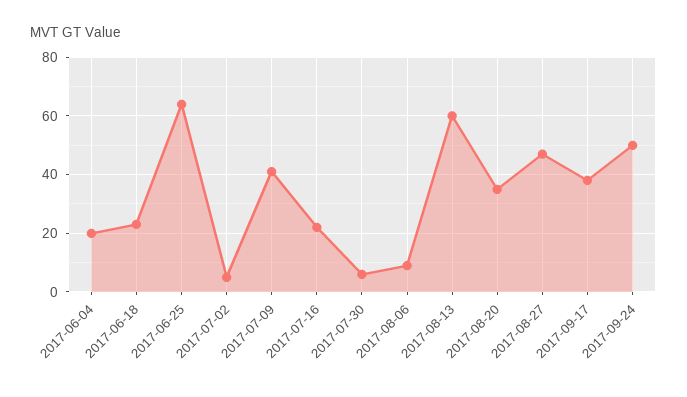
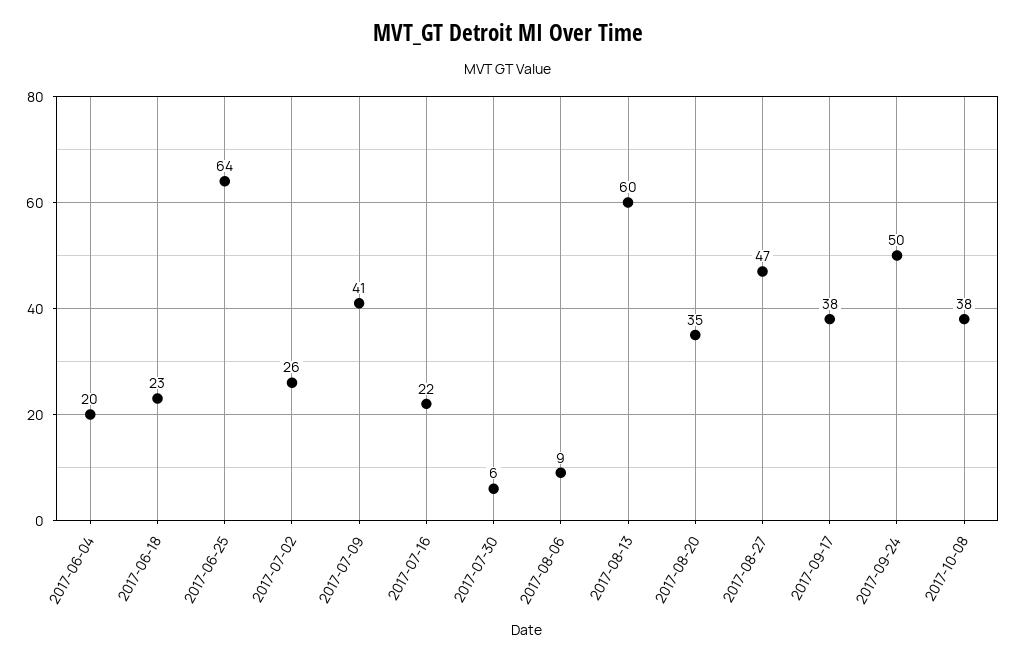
2017-07-02: 5 -> 26
2017-10-08: none -> 38

